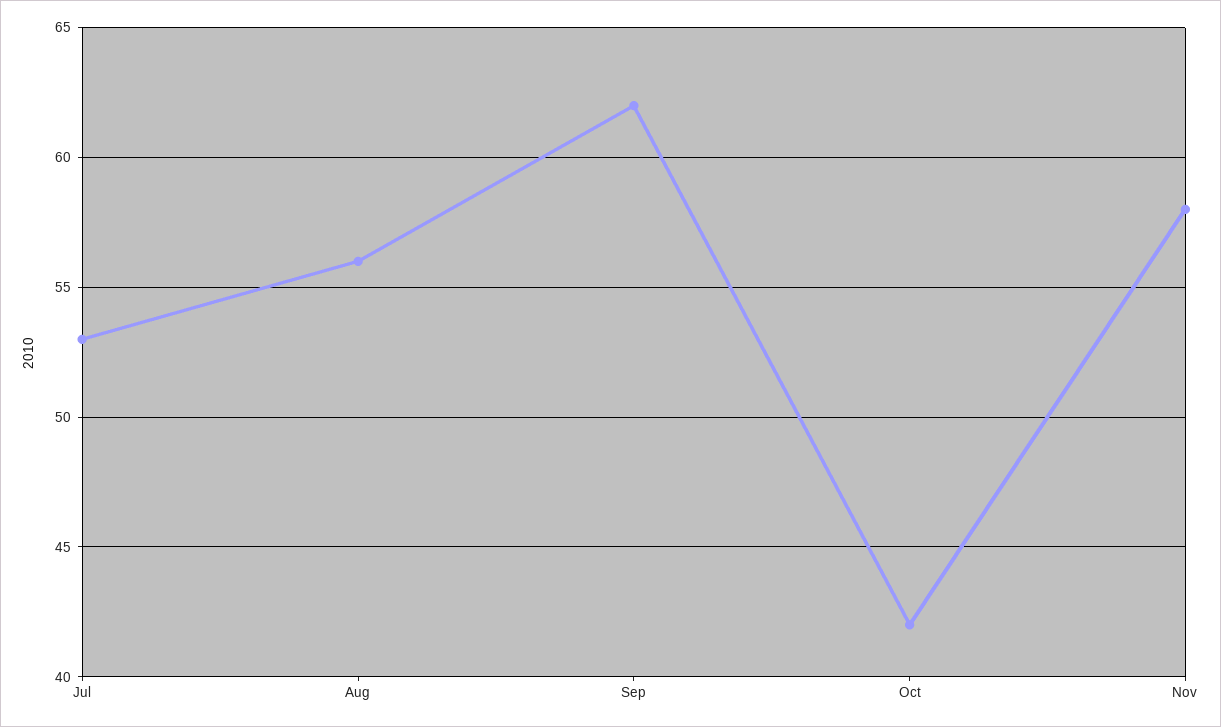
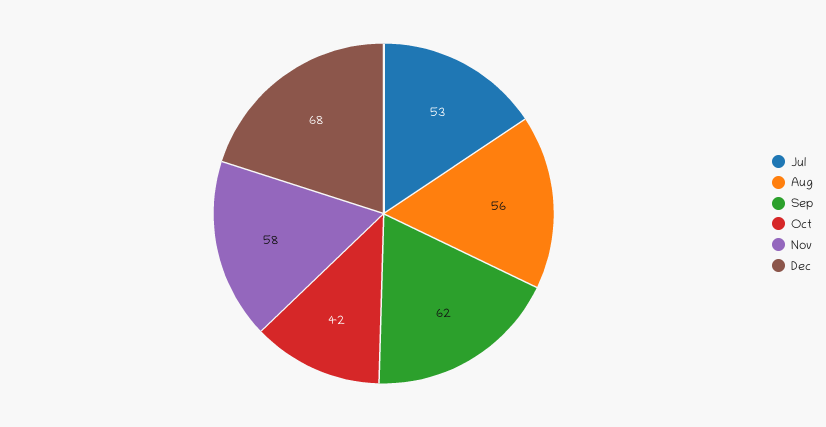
Dec: none -> 68

